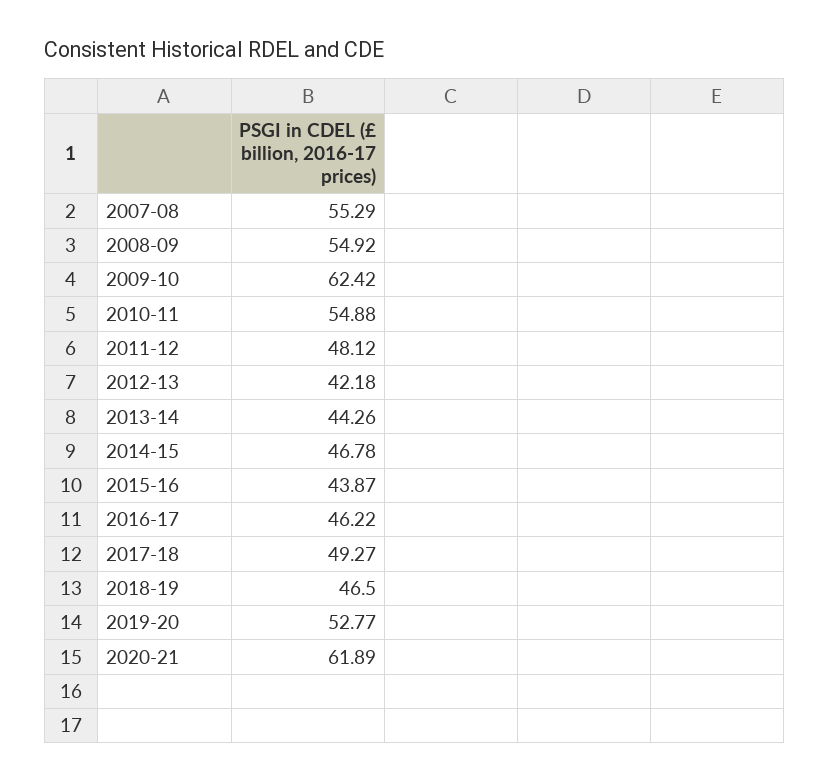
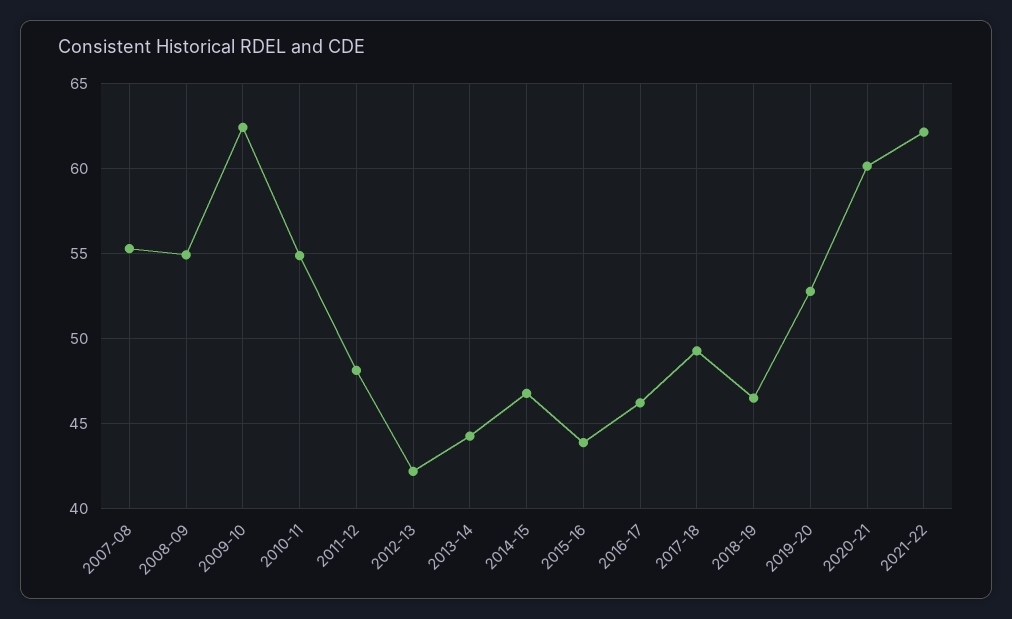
2020-21: 61.89 -> 60
2021-22: none -> 62

